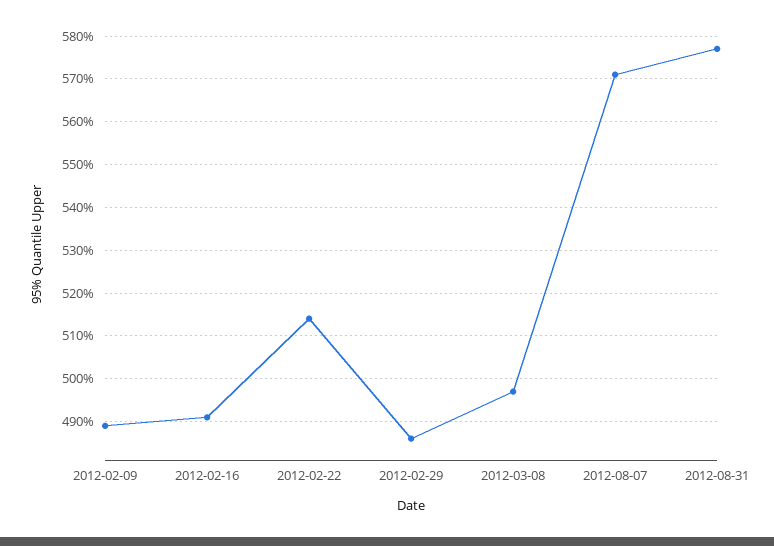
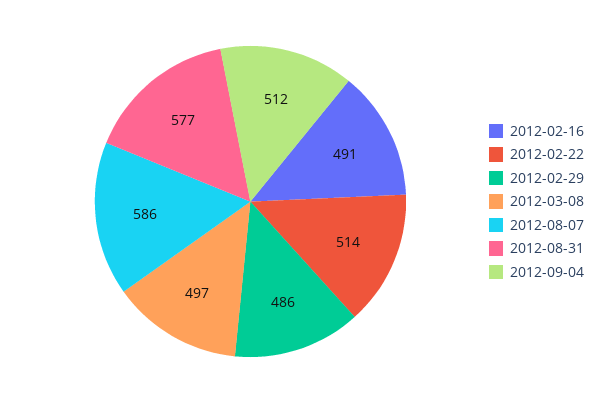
2012-02-09: 490 -> none
2012-08-07: 570 -> 586
2012-09-04: none -> 512

